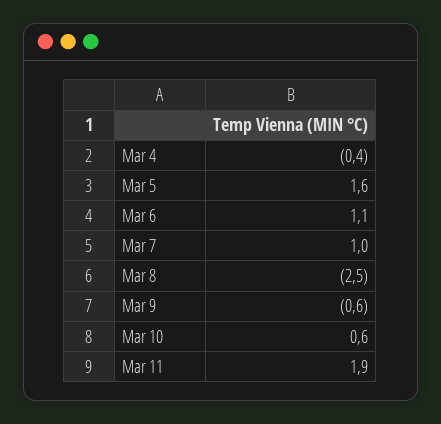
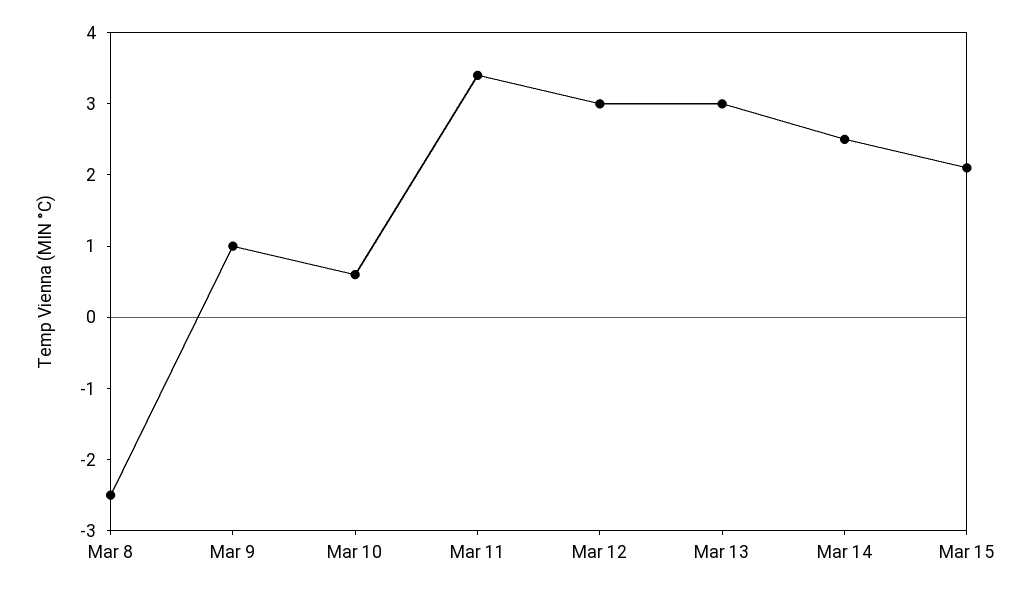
Mar 4: -0.4 -> none
Mar 5: 1.6 -> none
Mar 6: 1.1 -> none
Mar 7: 1 -> none
Mar 9: -0.6 -> 1
Mar 11: 1.9 -> 3.5
Mar 12: none -> 3
Mar 13: none -> 3
Mar 14: none -> 2.5
Mar 15: none -> 2

